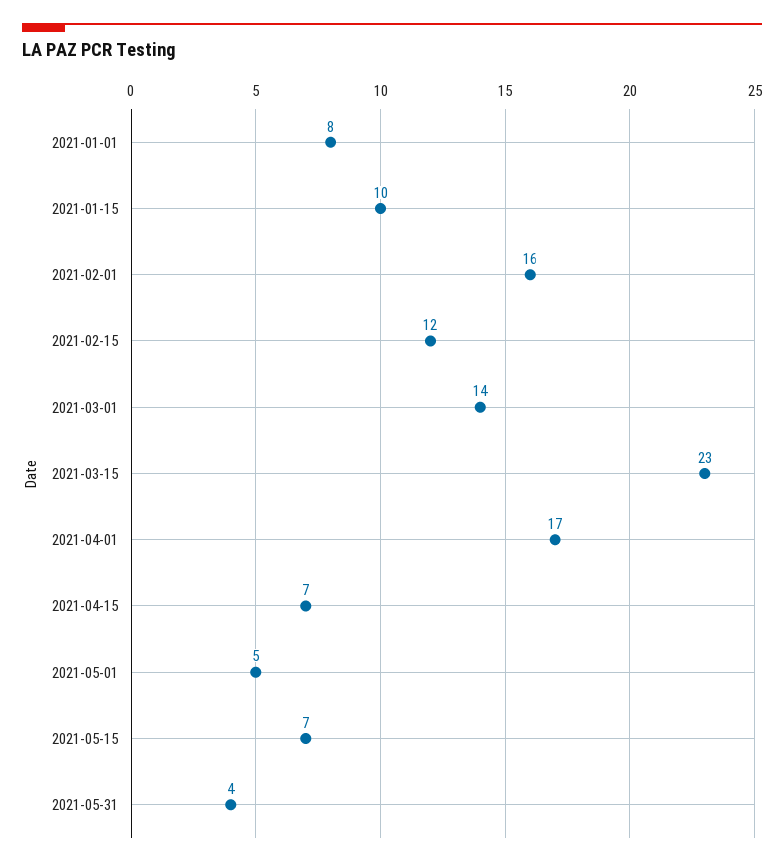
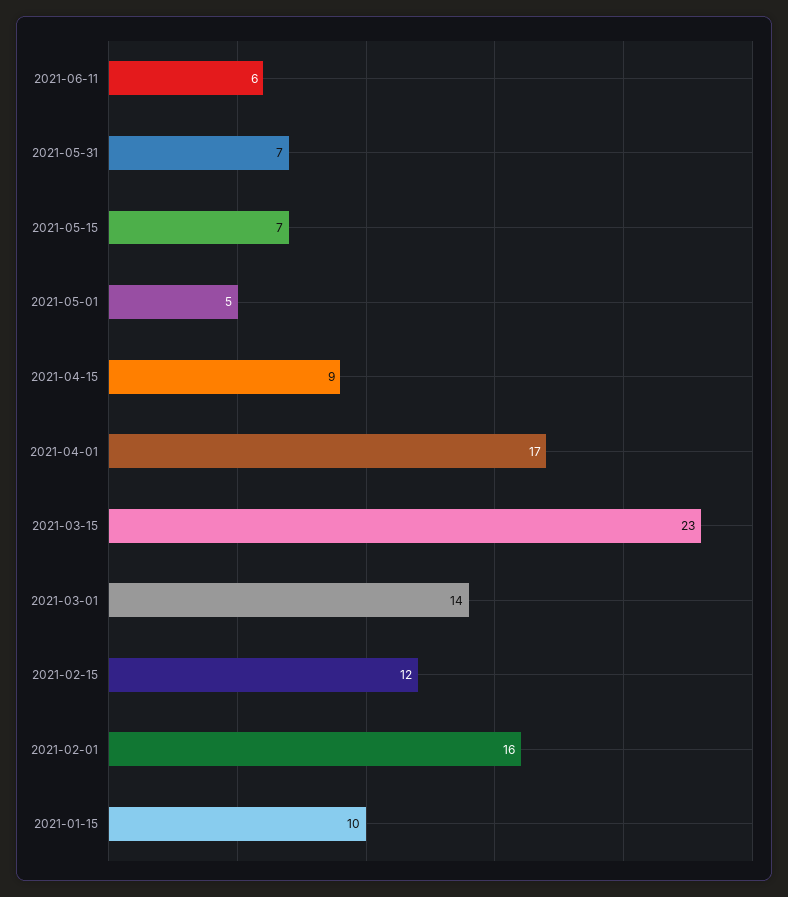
2021-01-01: 8 -> none
2021-04-15: 7 -> 9
2021-05-31: 4 -> 7
2021-06-11: none -> 6

